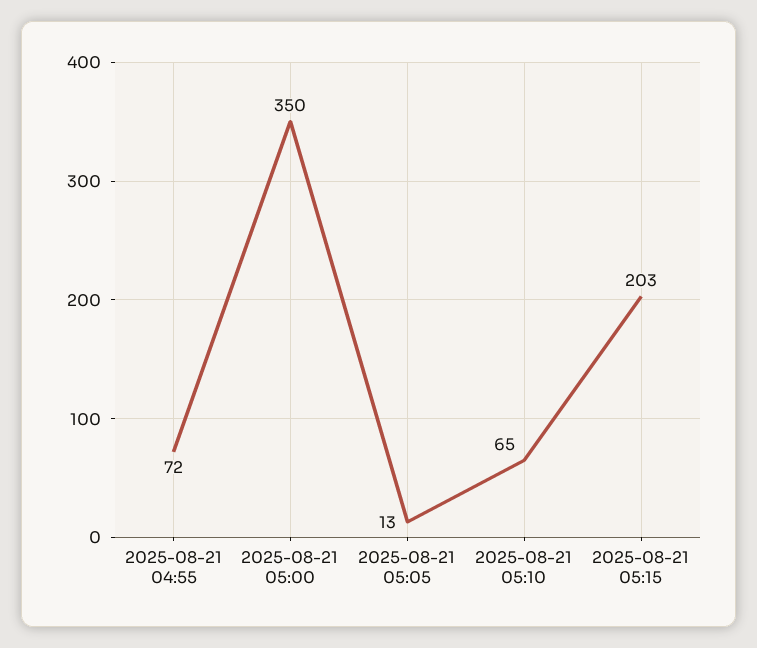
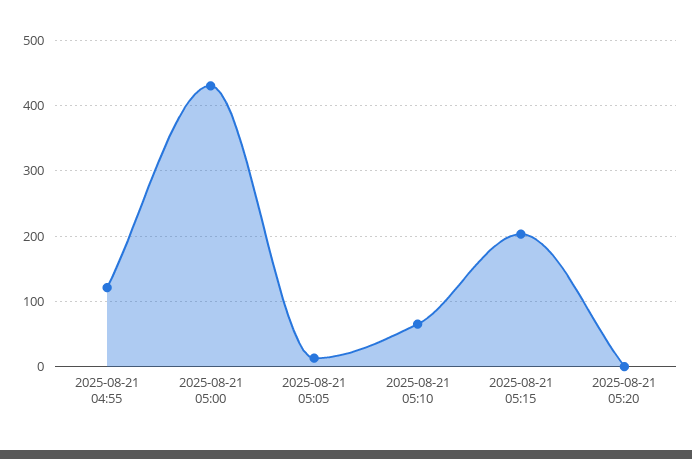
2025-08-21 04:55: 72 -> 120
2025-08-21 05:00: 350 -> 430
2025-08-21 05:20: none -> 0

